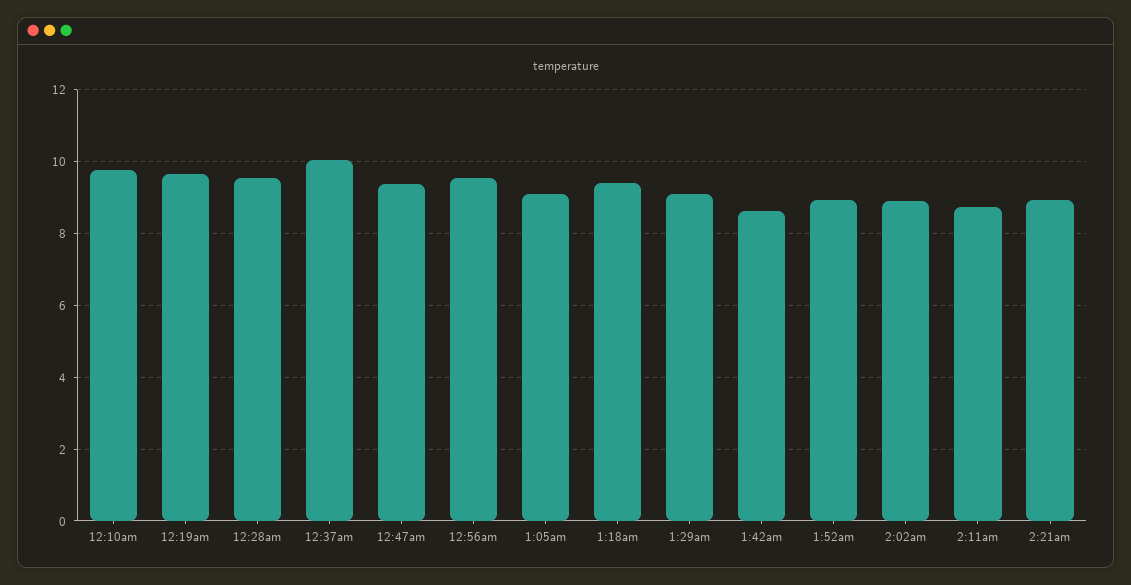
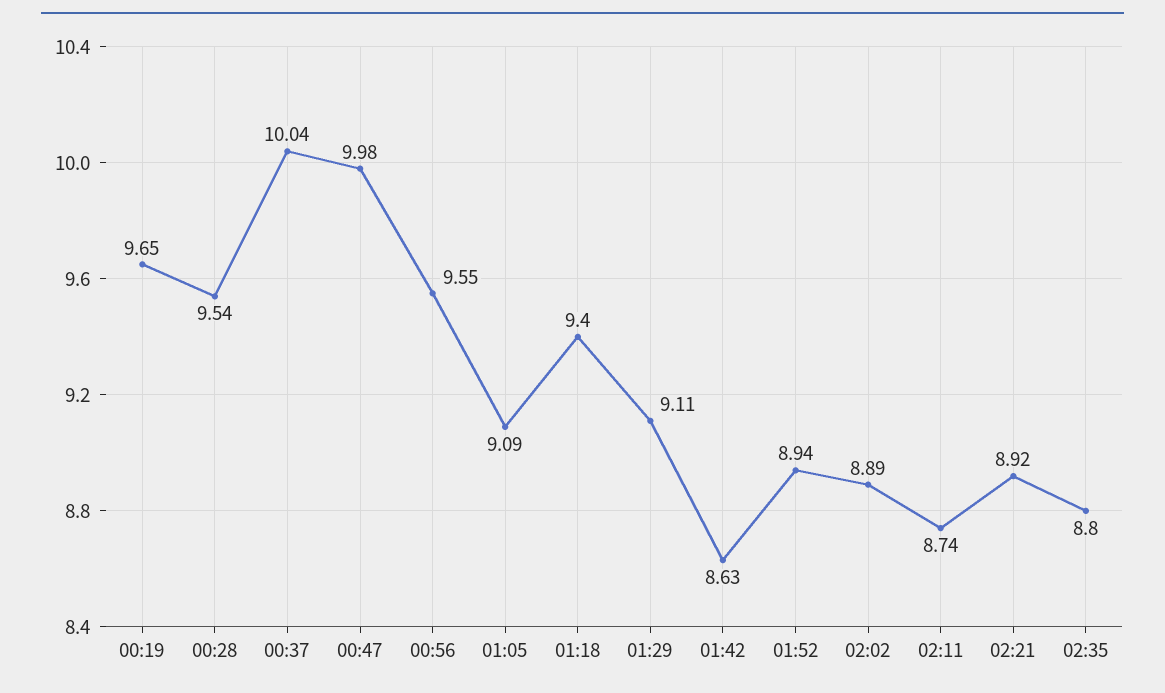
12:10am: 9.8 -> none
12:47am: 9.4 -> 9.98
02:35: none -> 8.8

